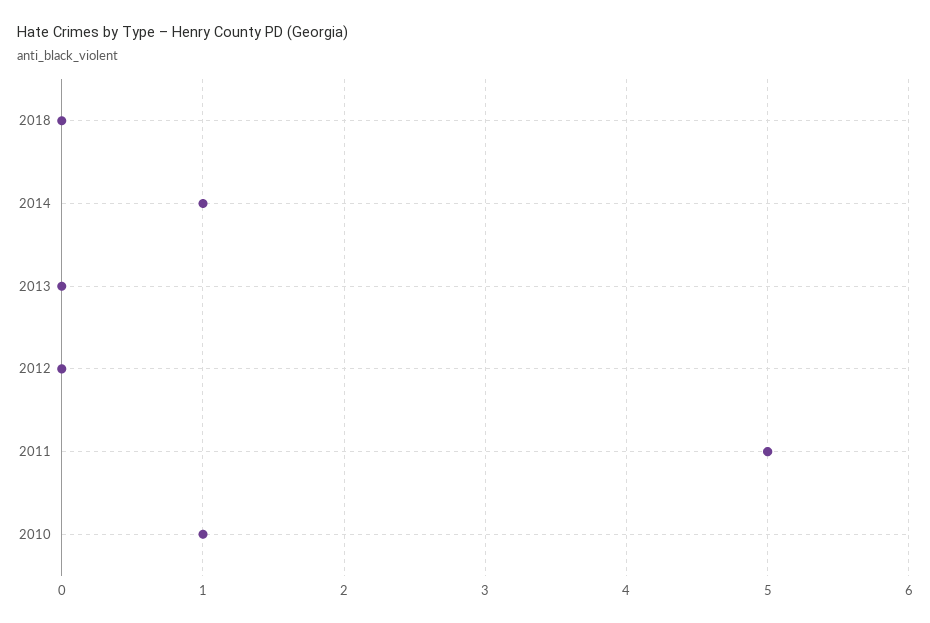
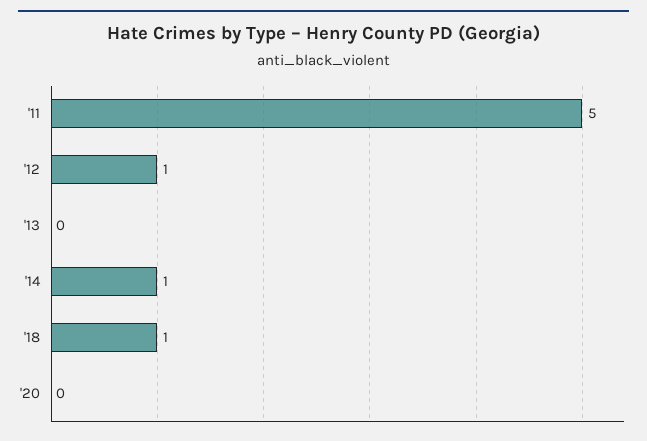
2018: 0 -> 1
2012: 0 -> 1
2010: 1 -> none
'20: none -> 0

